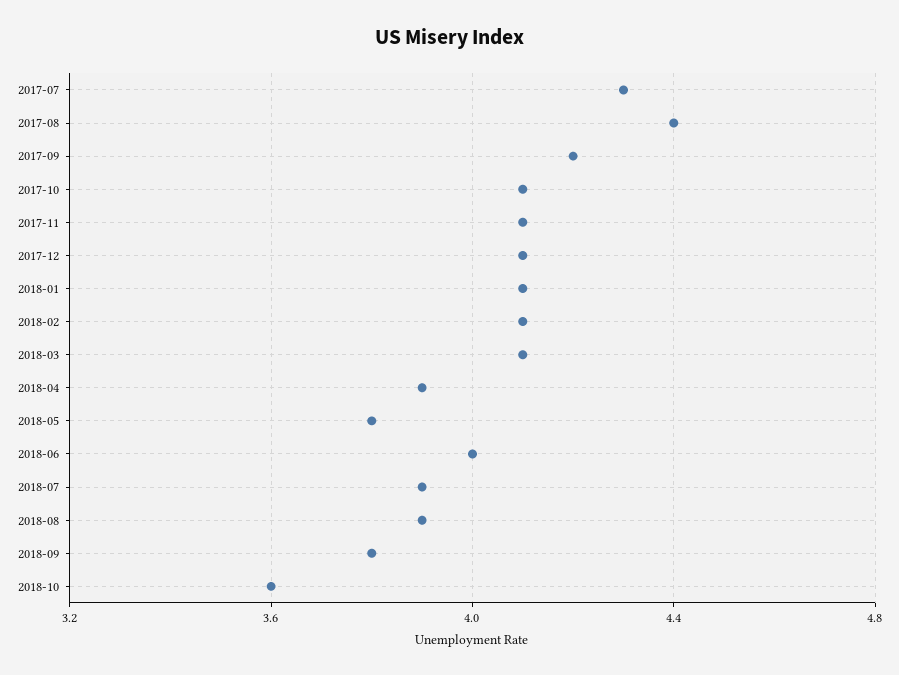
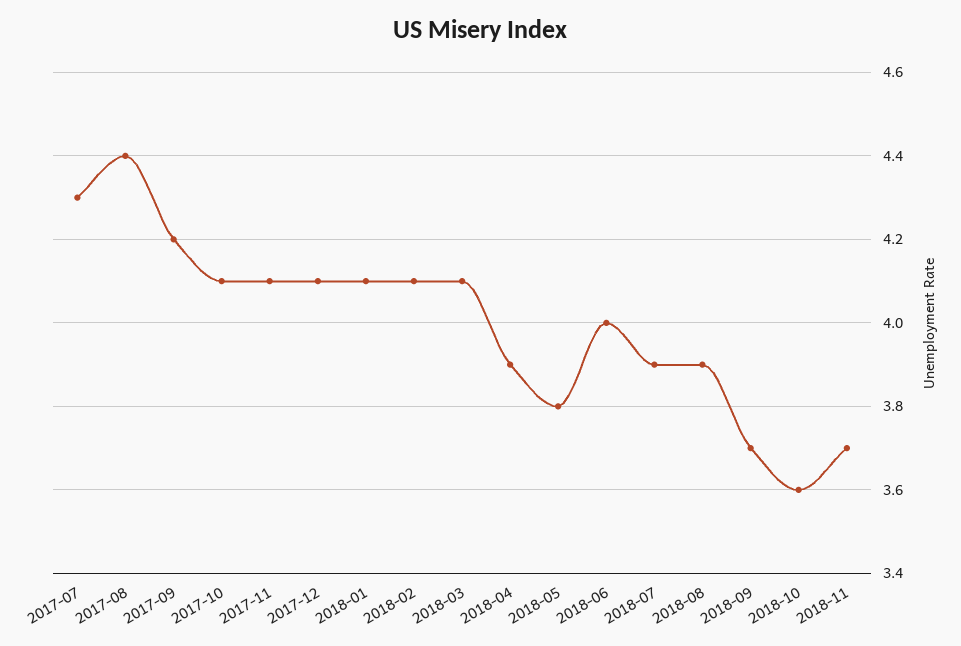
2018-09: 3.8 -> 3.7
2018-11: none -> 3.7

